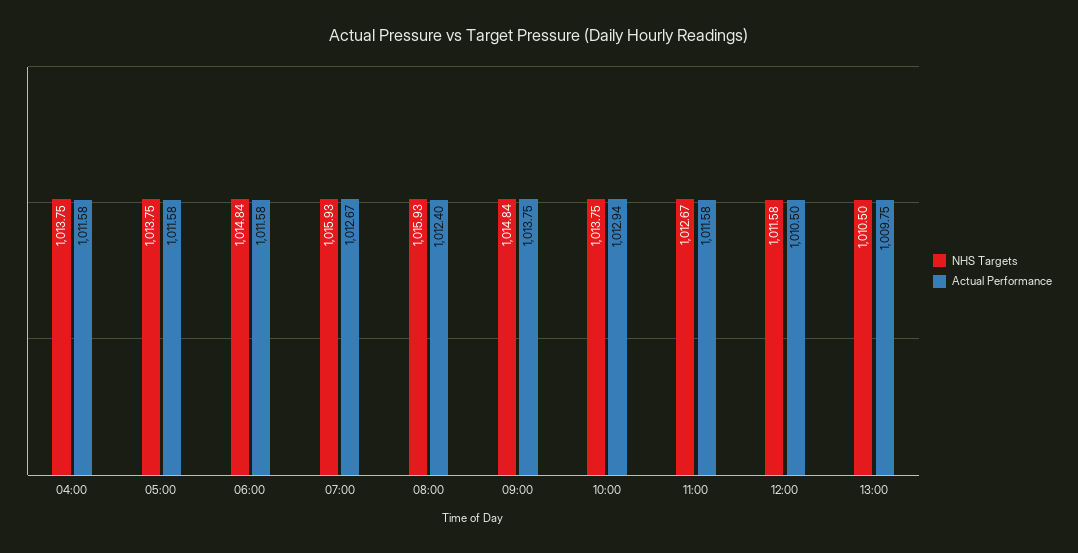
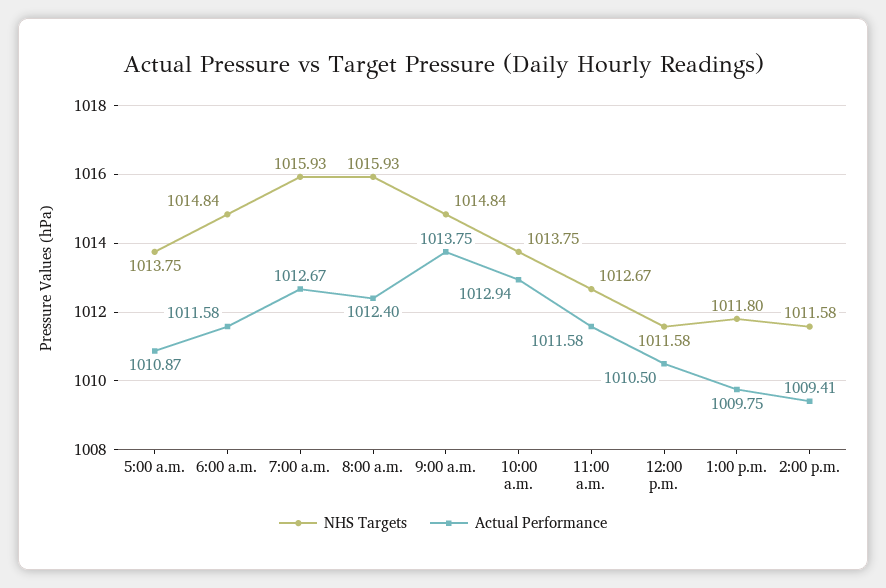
NHS Targets, 04:00: 1013.75 -> none
Actual Performance, 04:00: 1011.58 -> none
Actual Performance, 05:00: 1011.58 -> 1010.87
NHS Targets, 13:00: 1010.5 -> 1011.8
NHS Targets, 2:00 p.m.: none -> 1011.58
Actual Performance, 2:00 p.m.: none -> 1009.41

